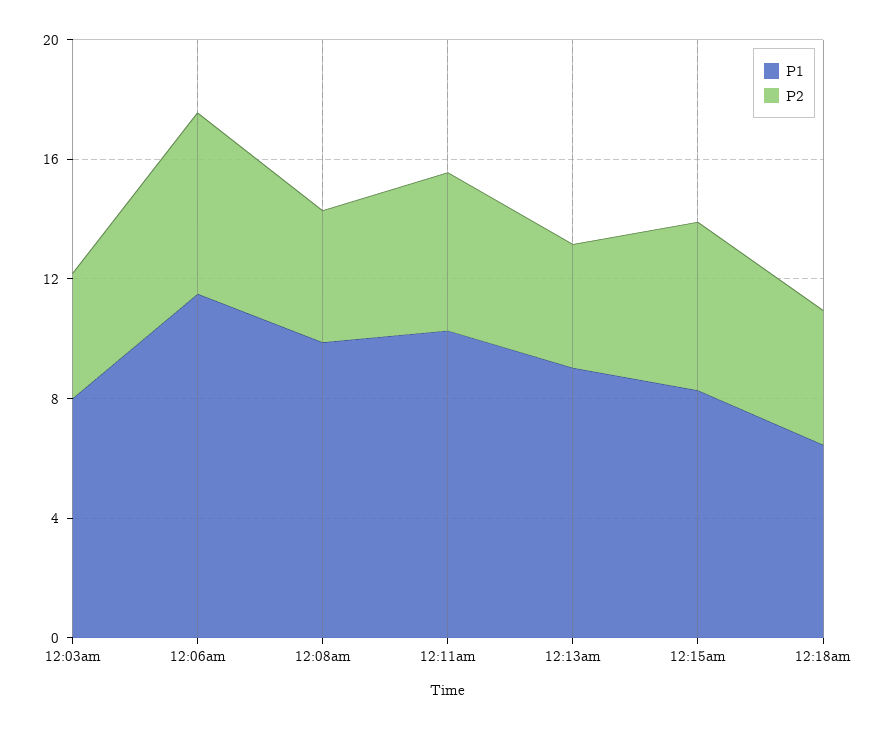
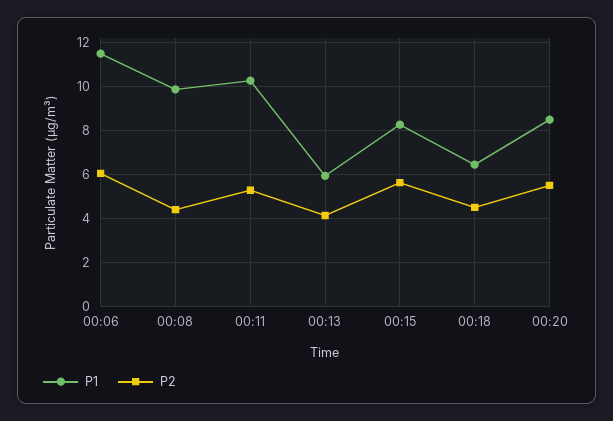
P1, 12:03am: 8 -> none
P2, 12:03am: 4 -> none
P1, 12:13am: 9 -> 6
P1, 00:20: none -> 8.5
P2, 00:20: none -> 5.5

